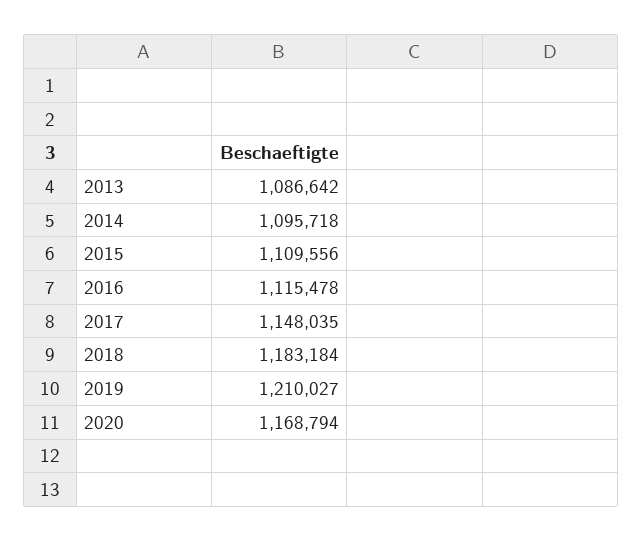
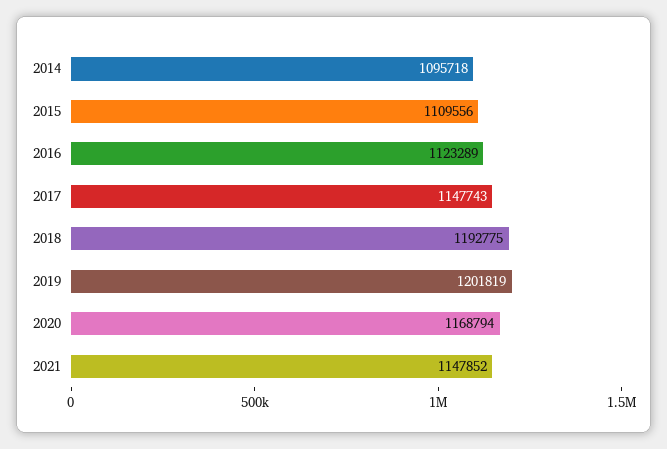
2013: 1086642 -> none
2016: 1115478 -> 1123289
2017: 1148035 -> 1147743
2018: 1183184 -> 1192775
2019: 1210027 -> 1201819
2021: none -> 1147852

